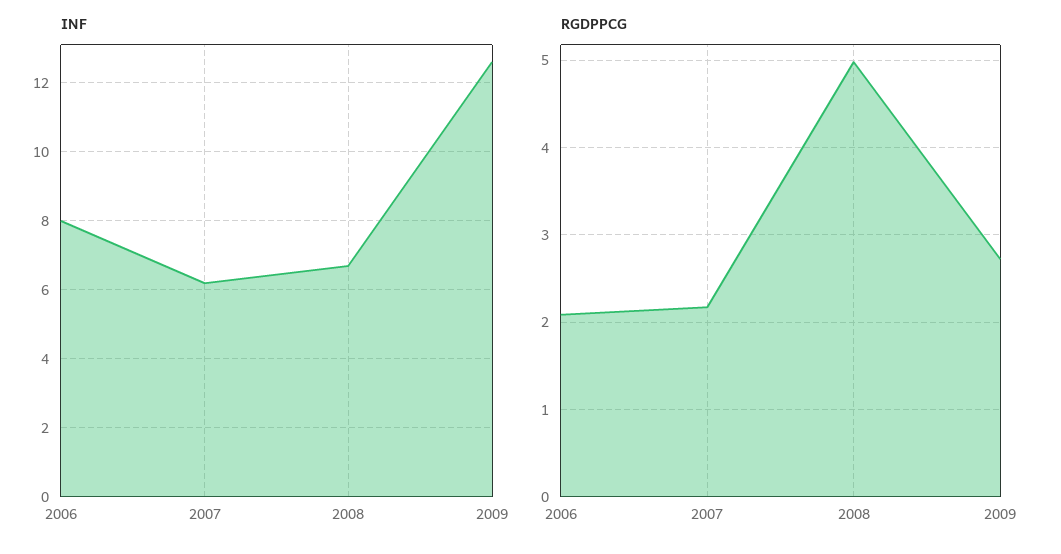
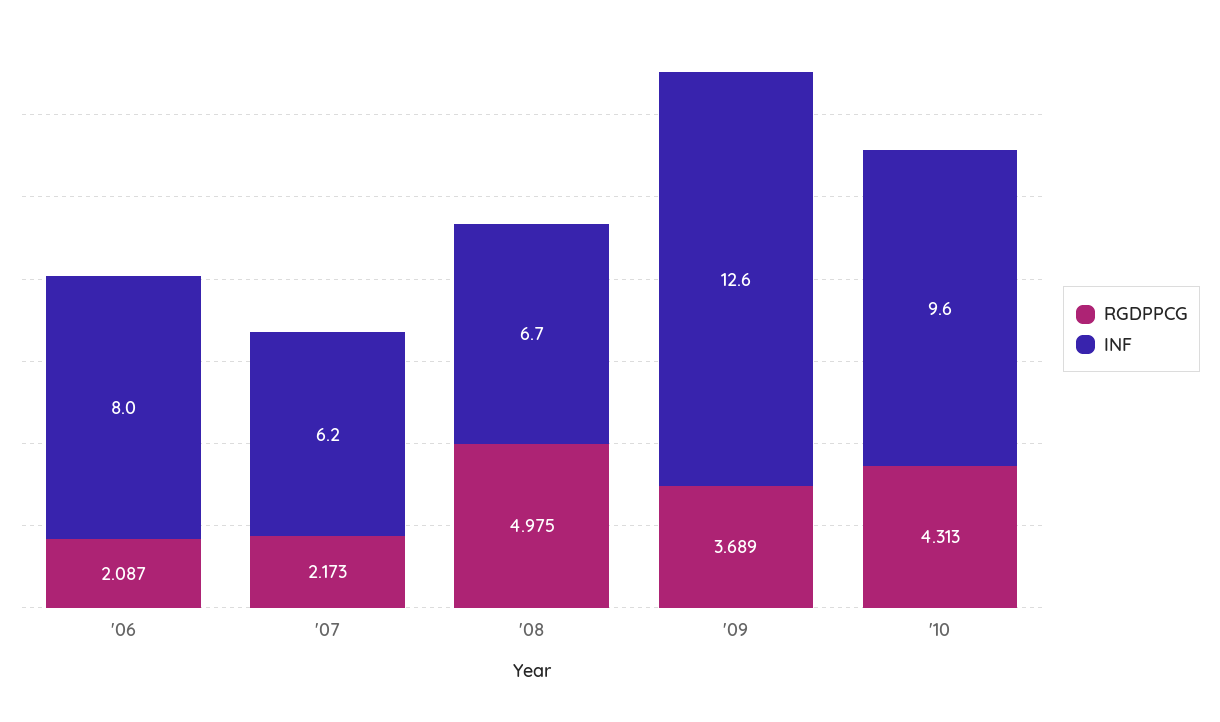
RGDPPCG, 2009: 2.7 -> 3.689
RGDPPCG, '10: none -> 4.313
INF, '10: none -> 9.6

